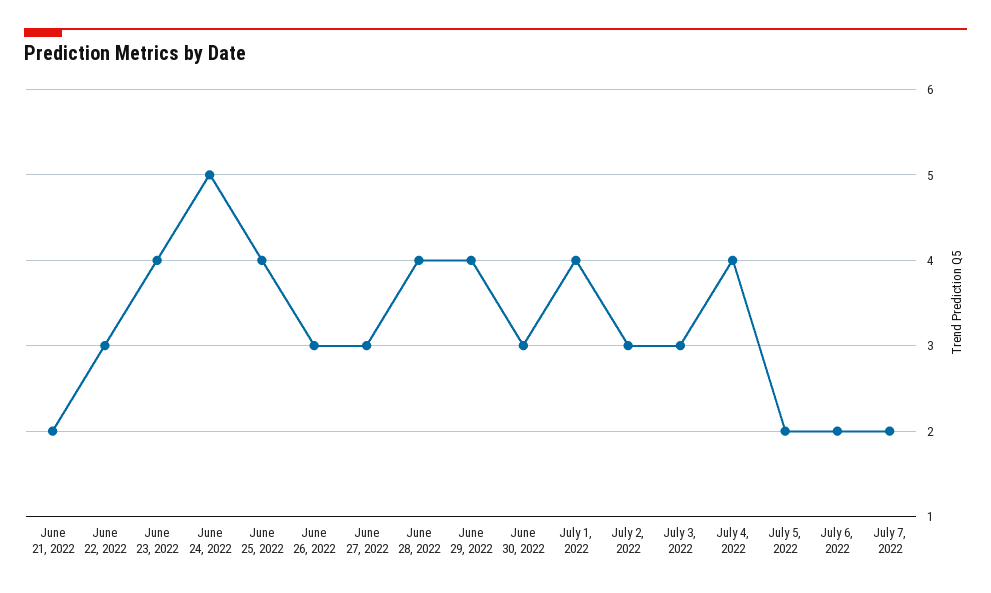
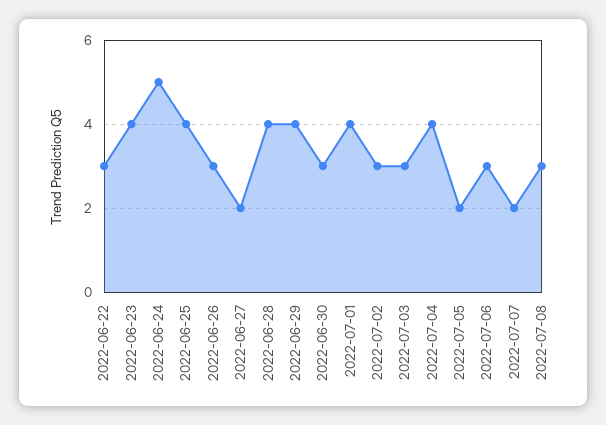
June 21, 2022: 2 -> none
June 27, 2022: 3 -> 2
July 6, 2022: 2 -> 3
2022-07-08: none -> 3

